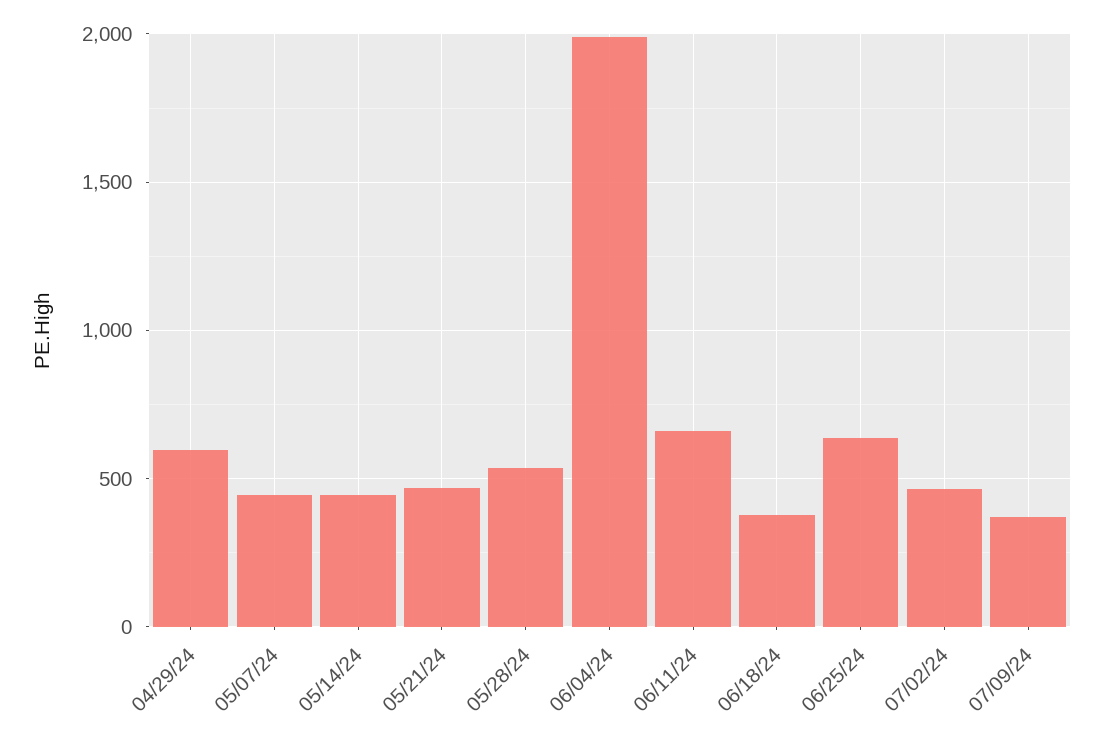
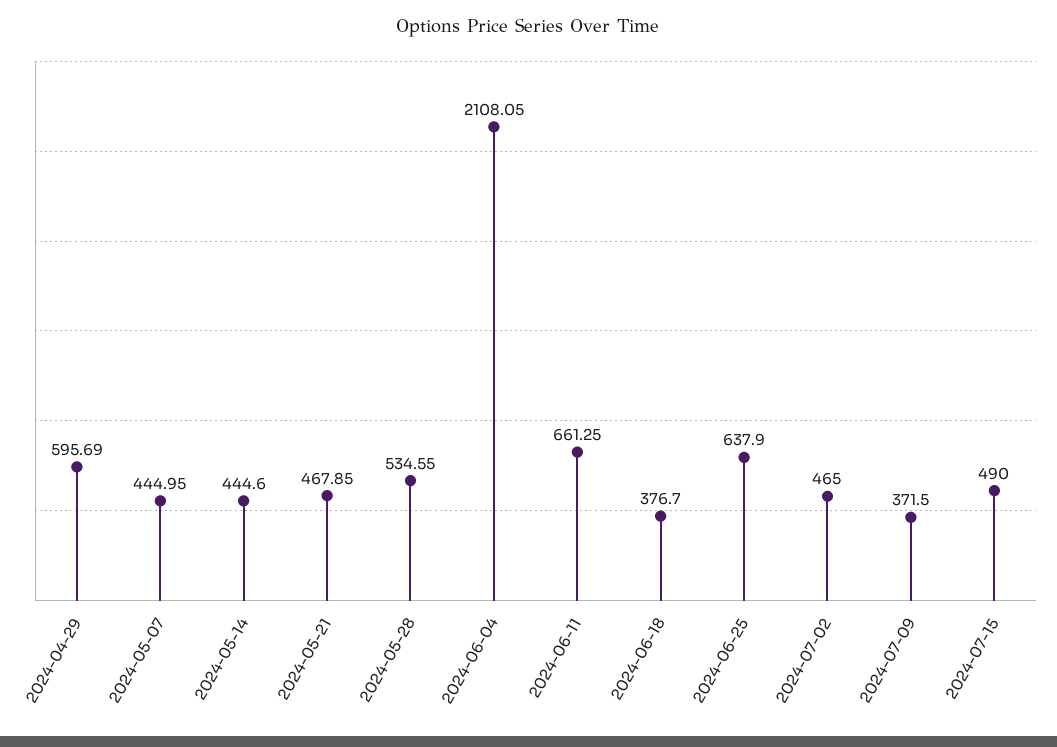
06/04/24: 2000 -> 2108.05
2024-07-15: none -> 490

